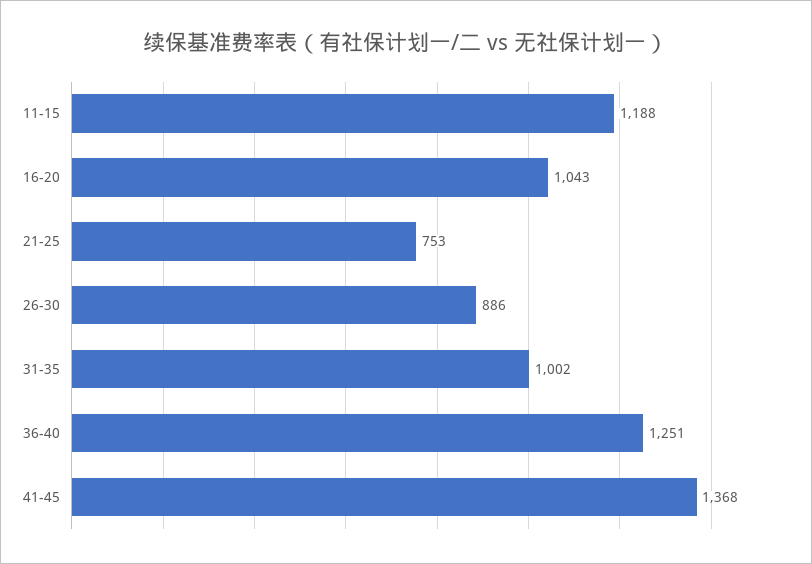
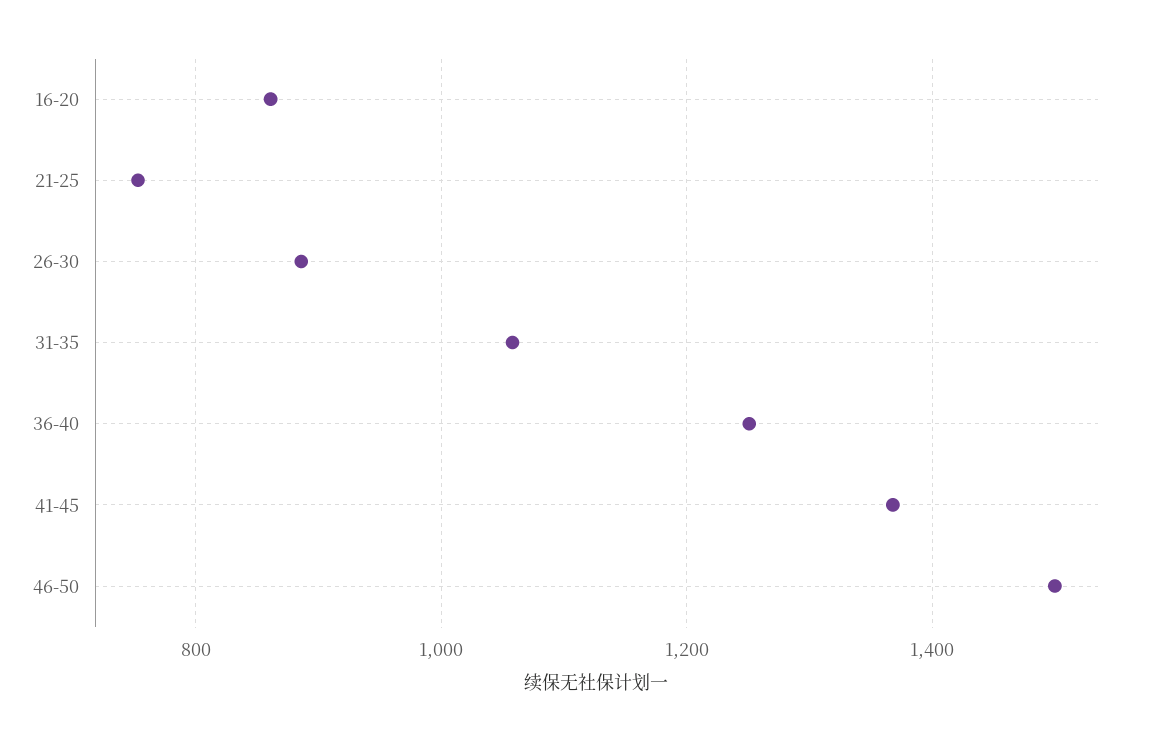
11-15: 1188 -> none
16-20: 1043 -> 860
31-35: 1002 -> 1060
46-50: none -> 1500

